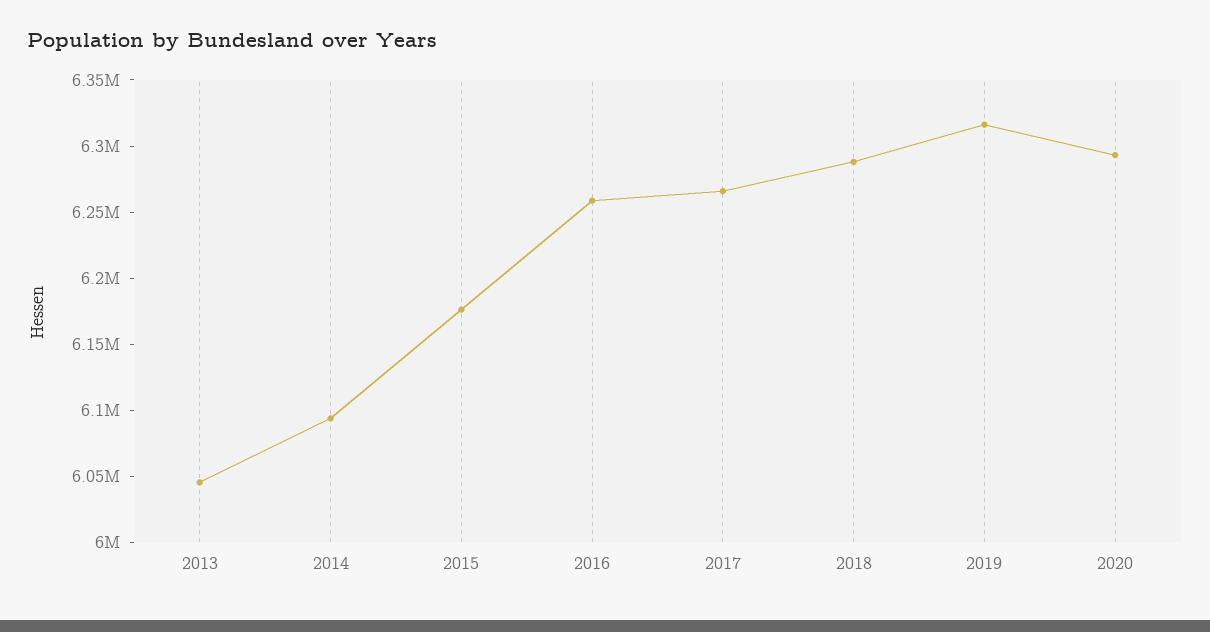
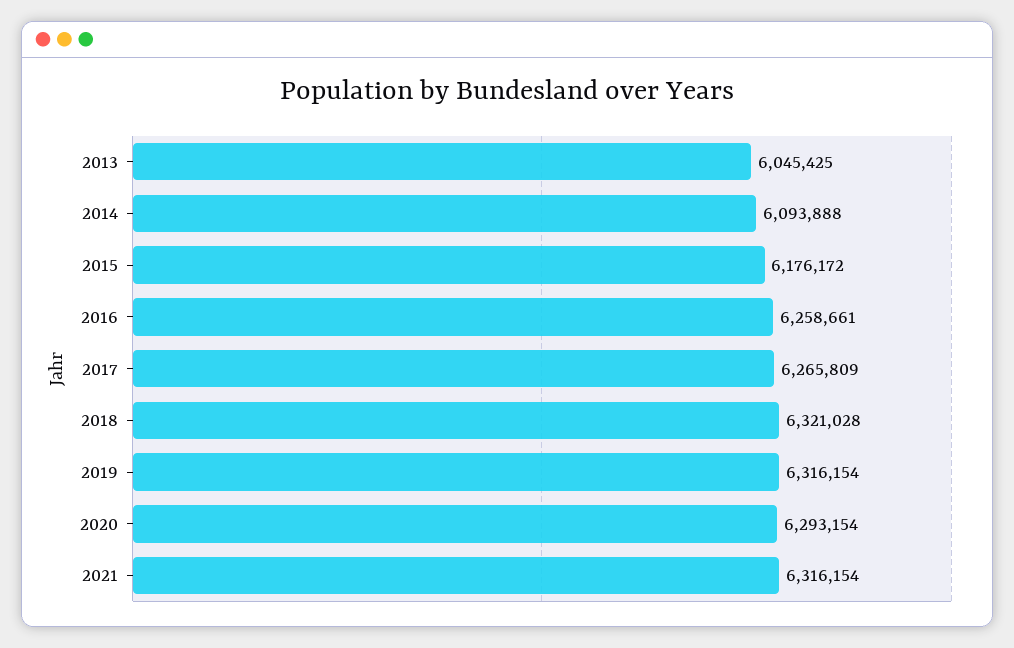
2018: 6290000 -> 6321028
2021: none -> 6316154

